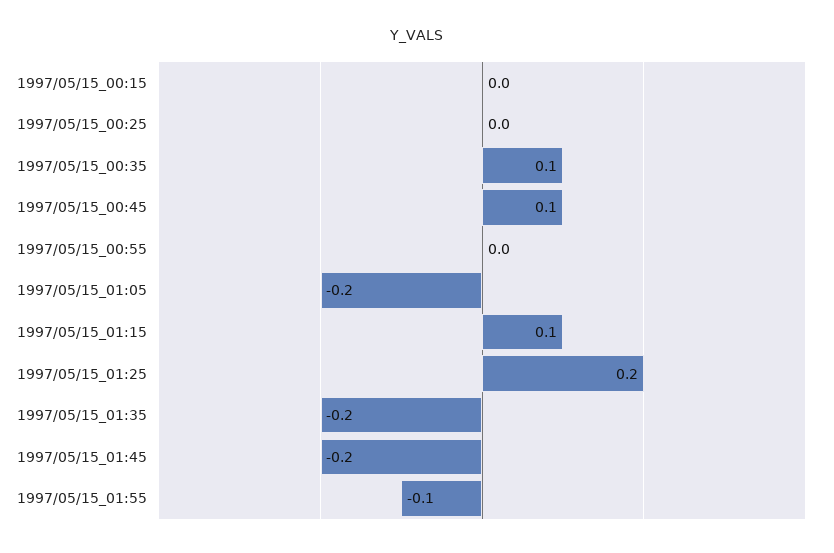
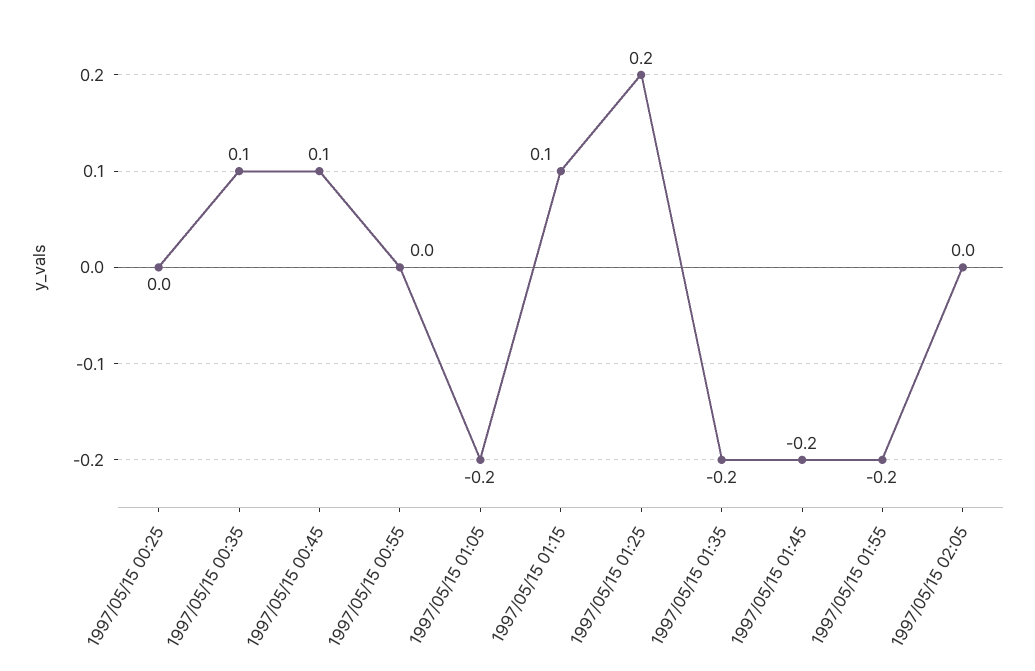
1997/05/15_00:15: 0 -> none
1997/05/15_01:55: -0.1 -> -0.2
1997/05/15 02:05: none -> 0

